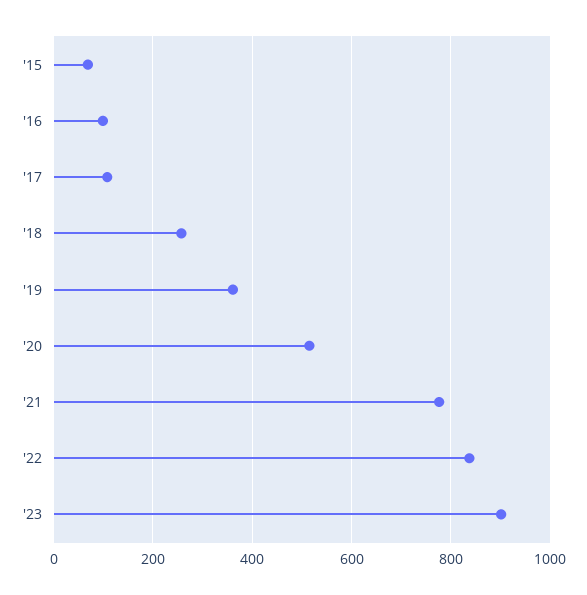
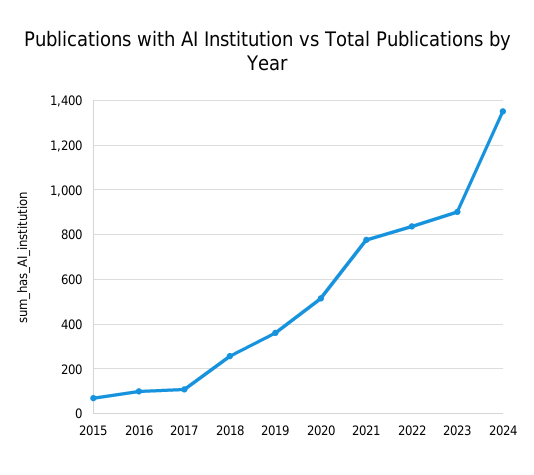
2024: none -> 1350

